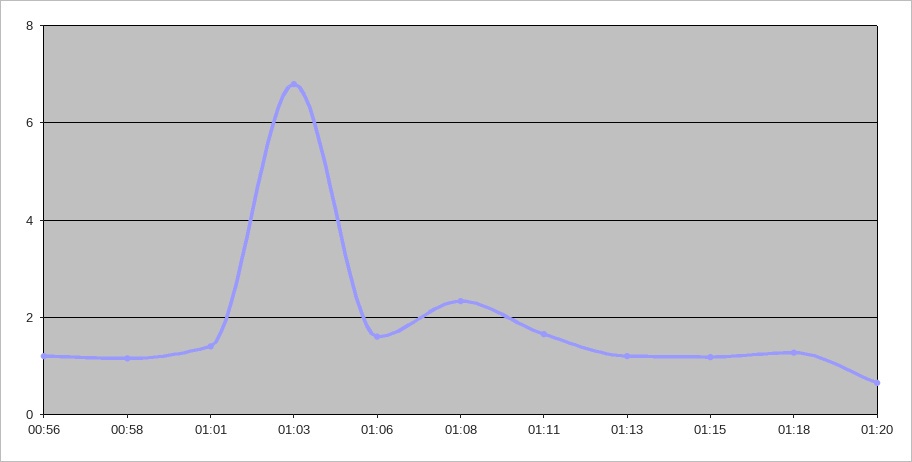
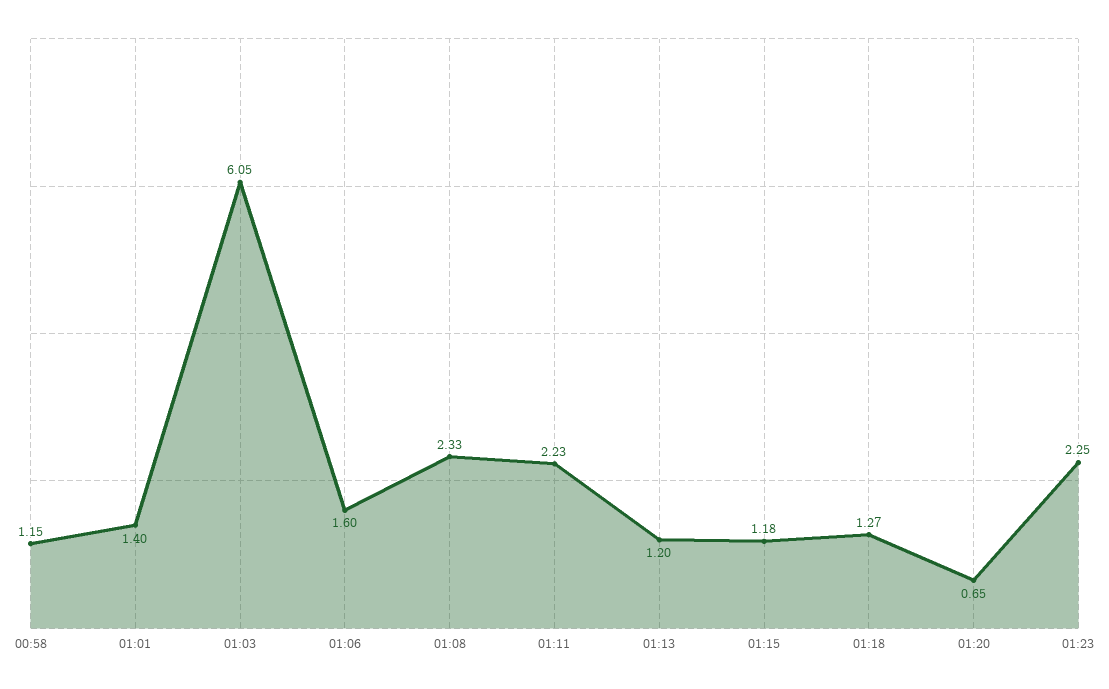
00:56: 1.2 -> none
01:03: 6.8 -> 6.05
01:11: 1.6 -> 2.23
01:23: none -> 2.25

